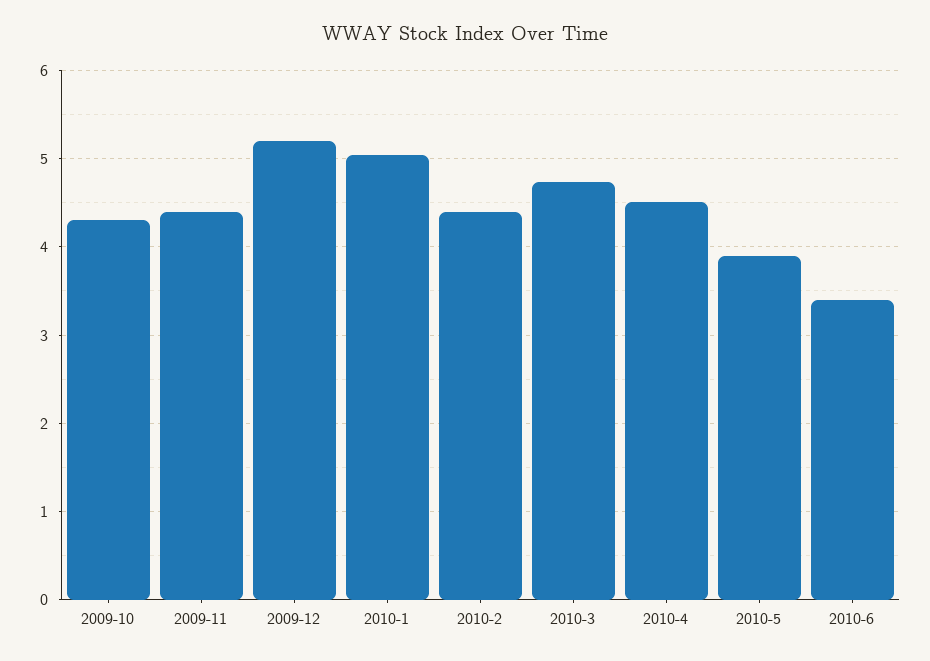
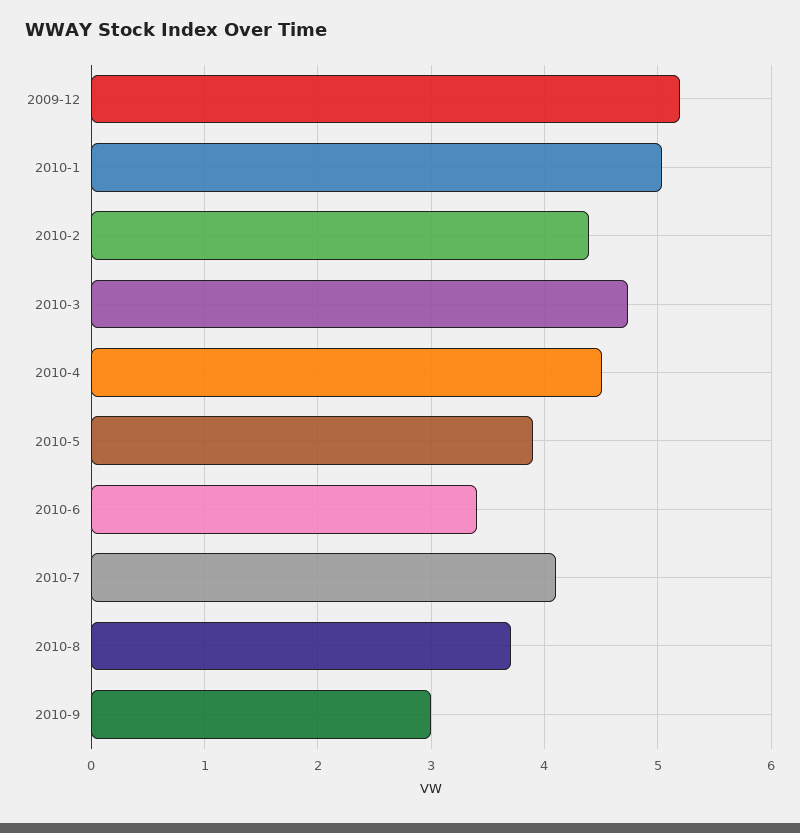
2009-10: 4.3 -> none
2009-11: 4.4 -> none
2010-7: none -> 4.1
2010-8: none -> 3.7
2010-9: none -> 3

